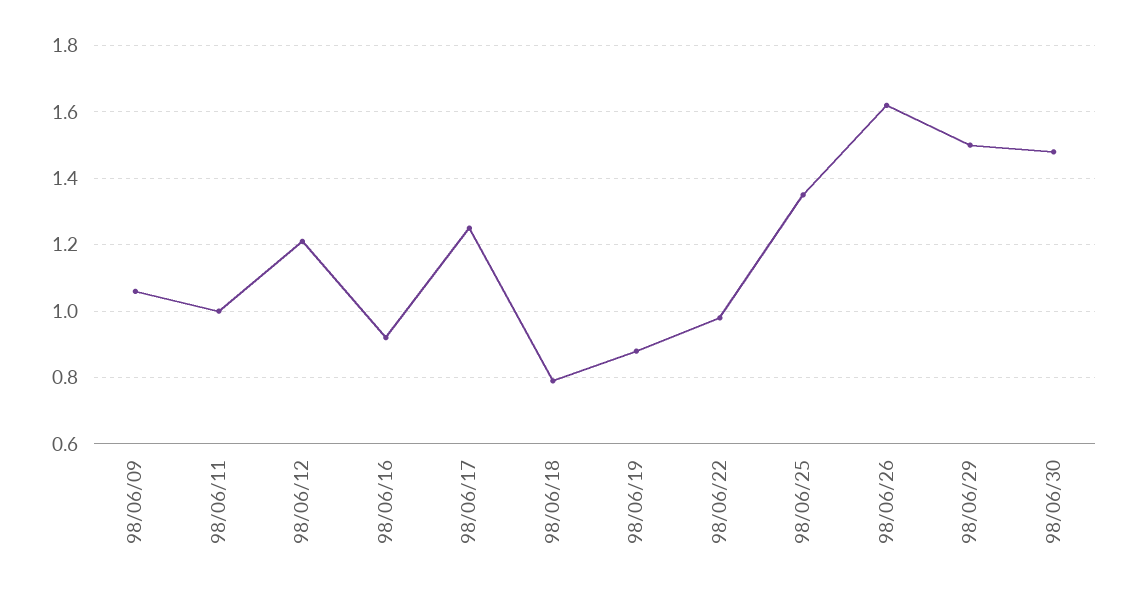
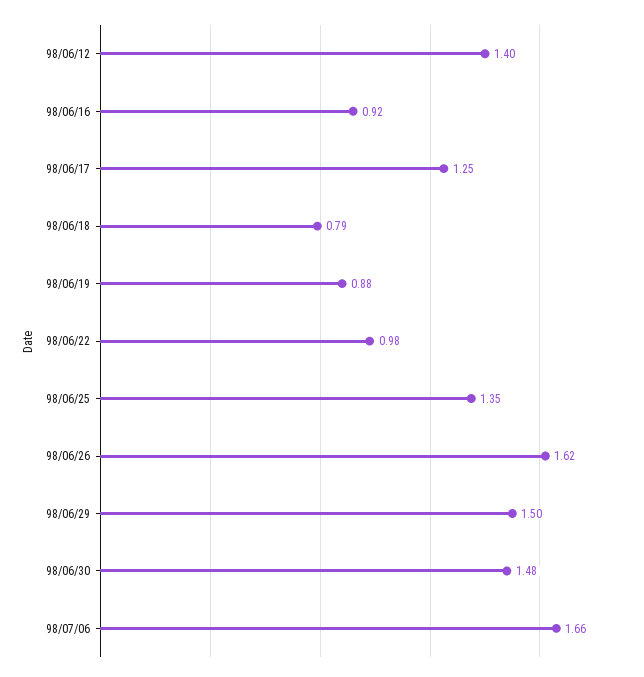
98/06/09: 1.05 -> none
98/06/11: 1 -> none
98/06/12: 1.2 -> 1.4
98/07/06: none -> 1.66

